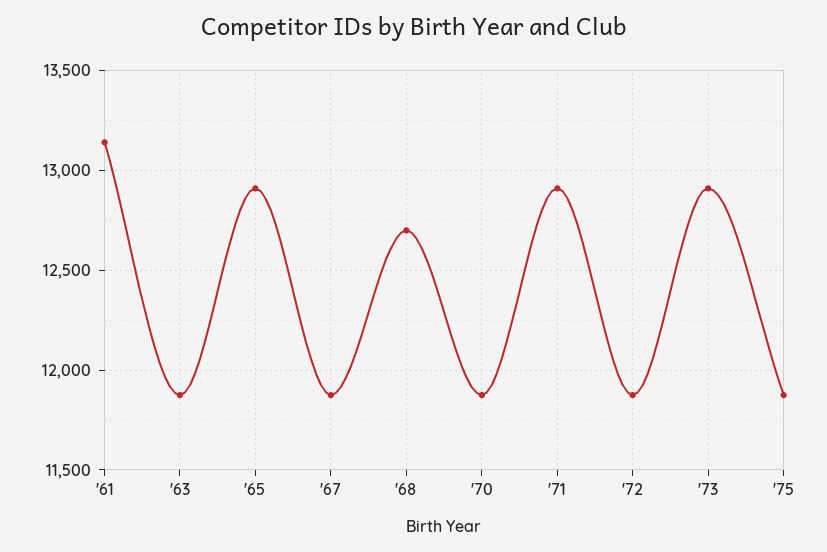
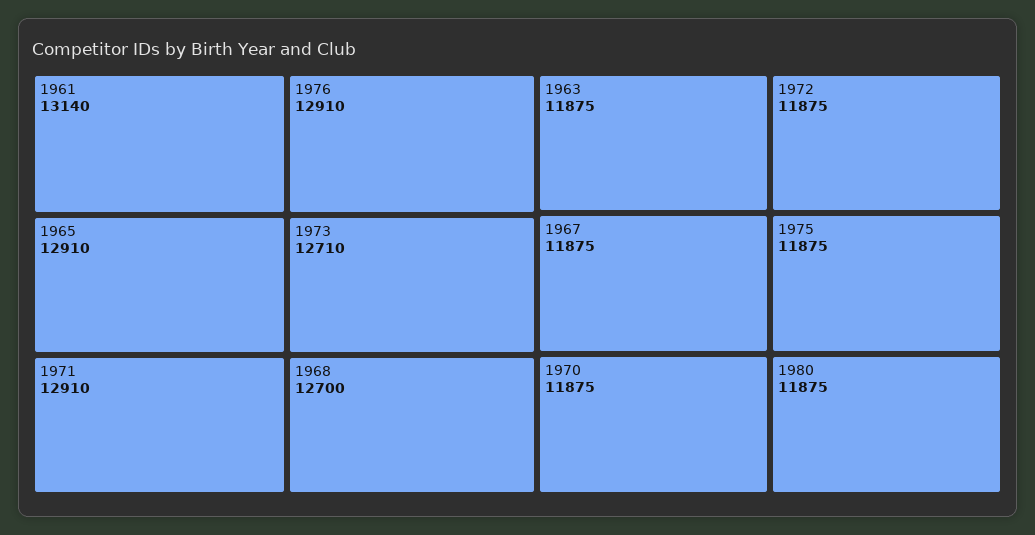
'73: 12900 -> 12710
1976: none -> 12910
1980: none -> 11875

